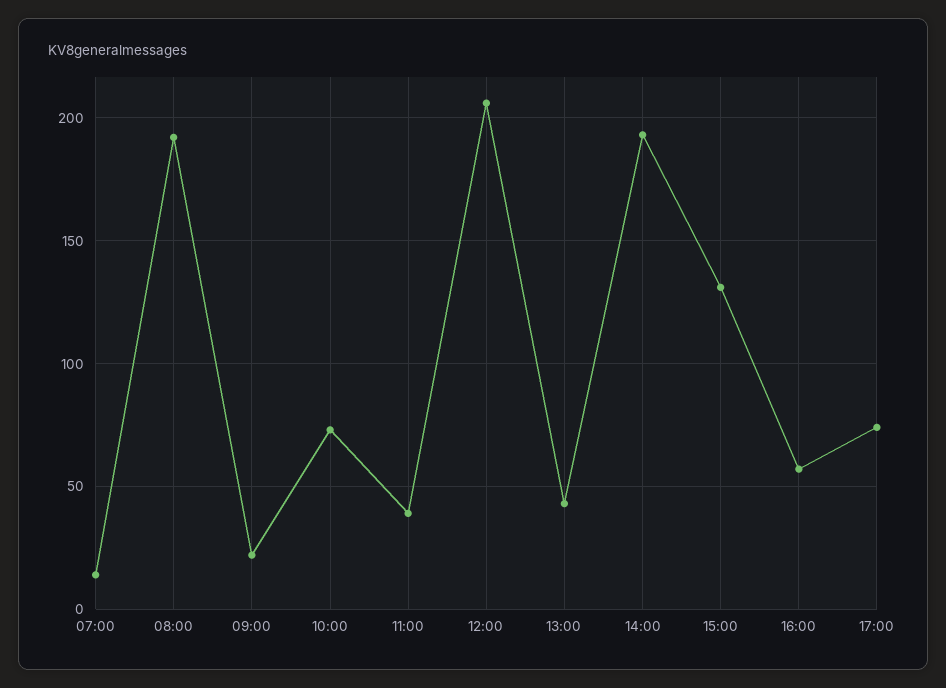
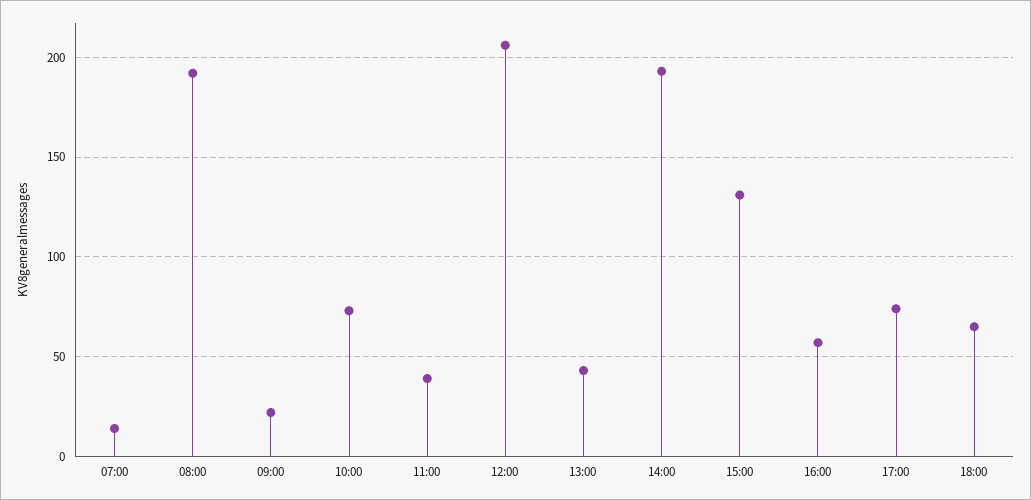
18:00: none -> 65

